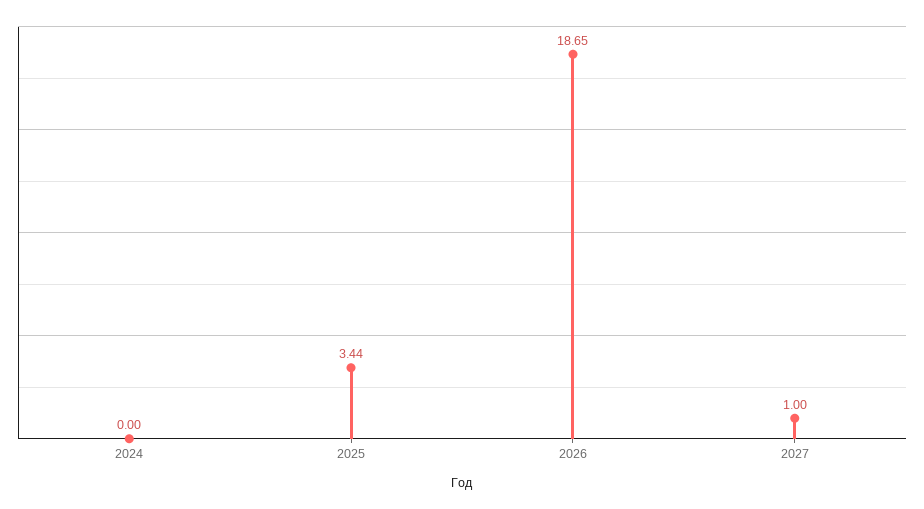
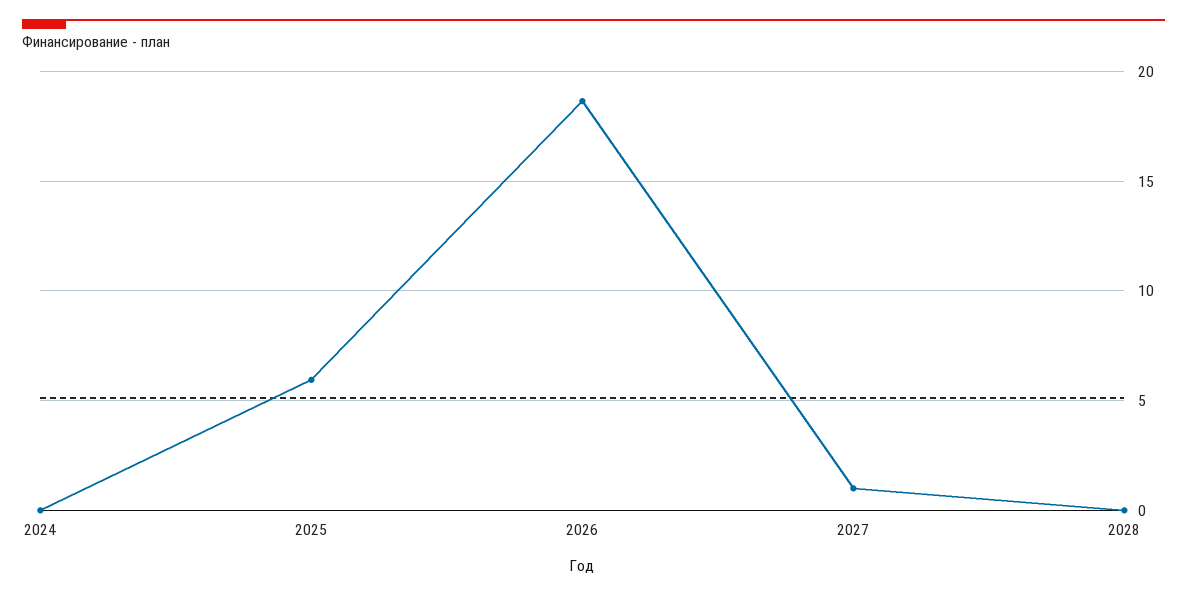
2025: 3.44 -> 6
2028: none -> 0

